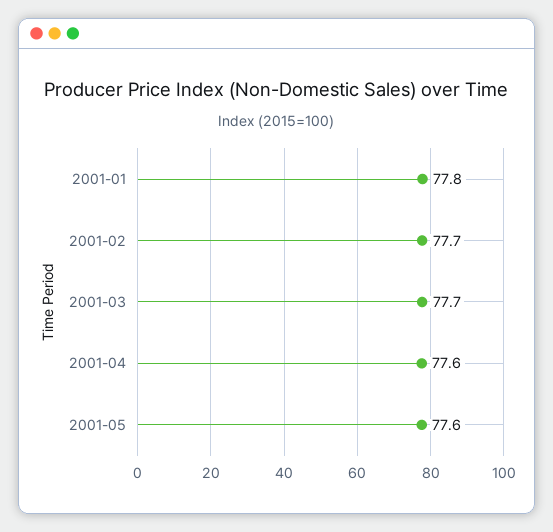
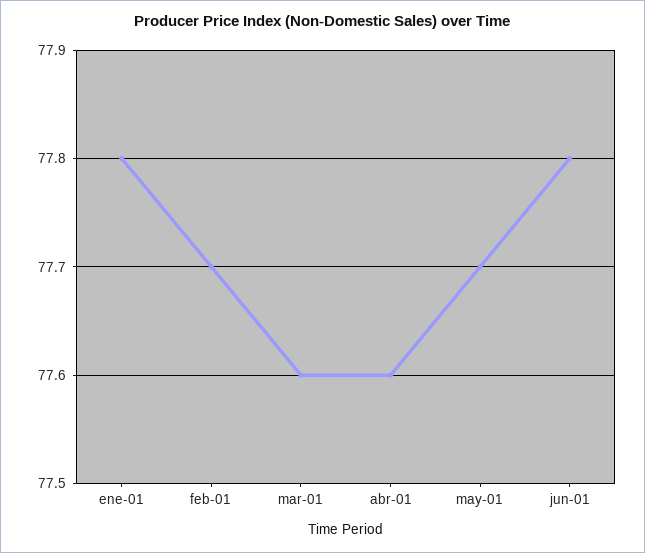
2001-03: 77.7 -> 77.6
2001-05: 77.6 -> 77.7
jun-01: none -> 77.8

